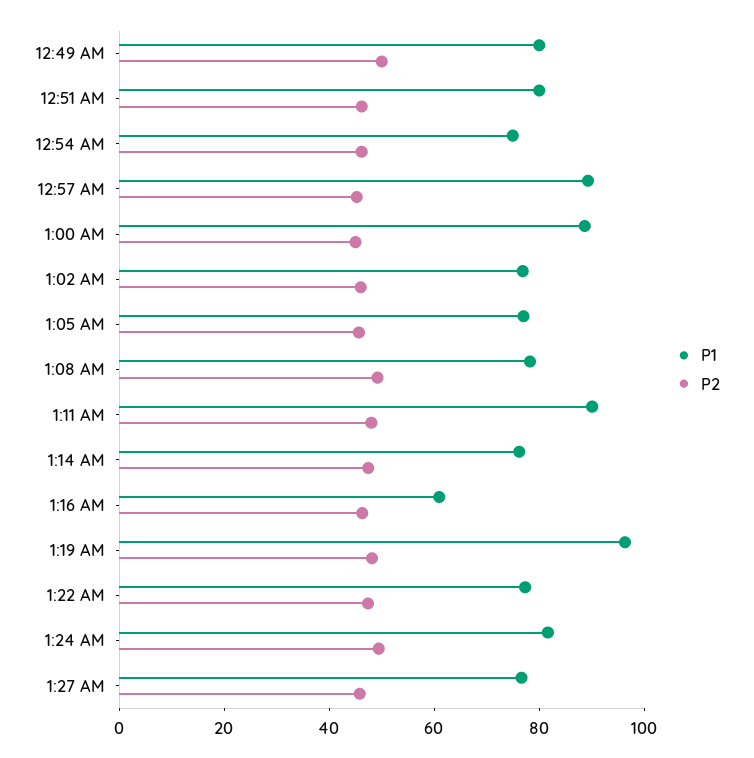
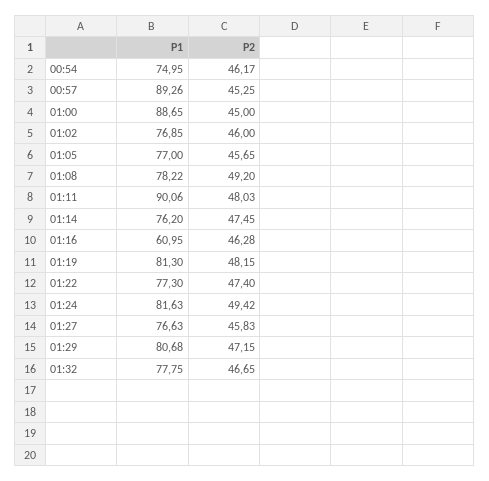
P1, 12:49 AM: 80 -> none
P2, 12:49 AM: 50 -> none
P1, 12:51 AM: 80 -> none
P2, 12:51 AM: 45 -> none
P1, 1:19 AM: 95 -> 81.3
P1, 01:29: none -> 80.68
P2, 01:29: none -> 47.15
P1, 01:32: none -> 77.75
P2, 01:32: none -> 46.65

